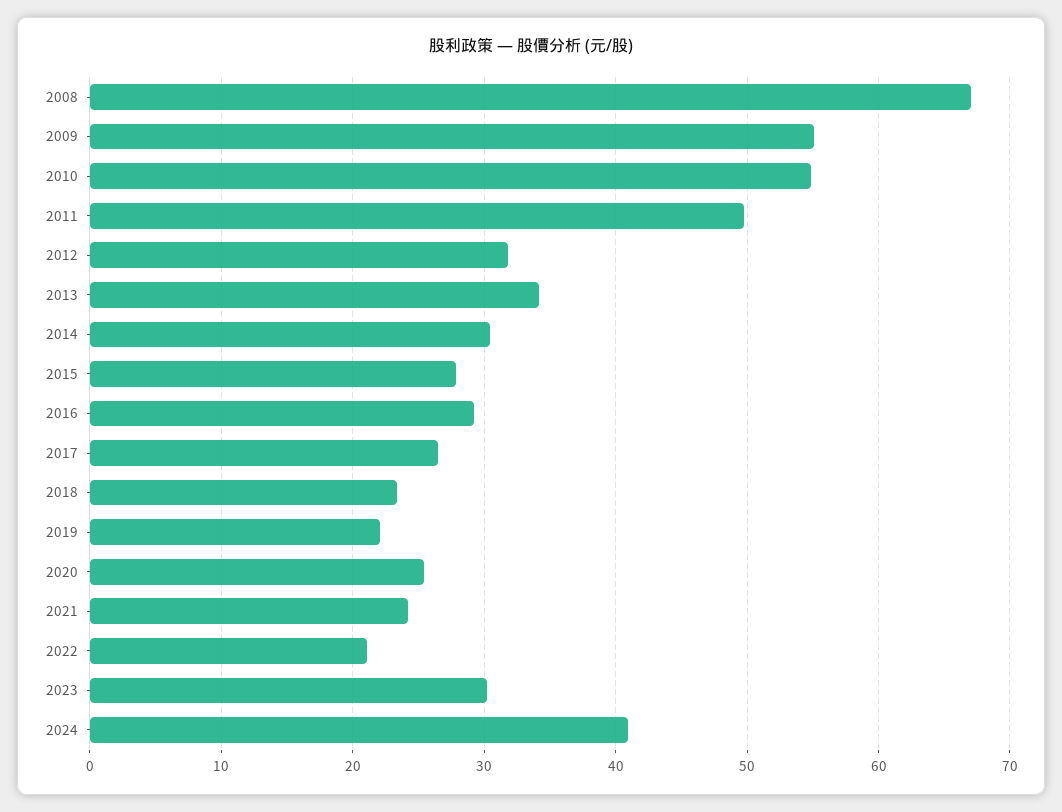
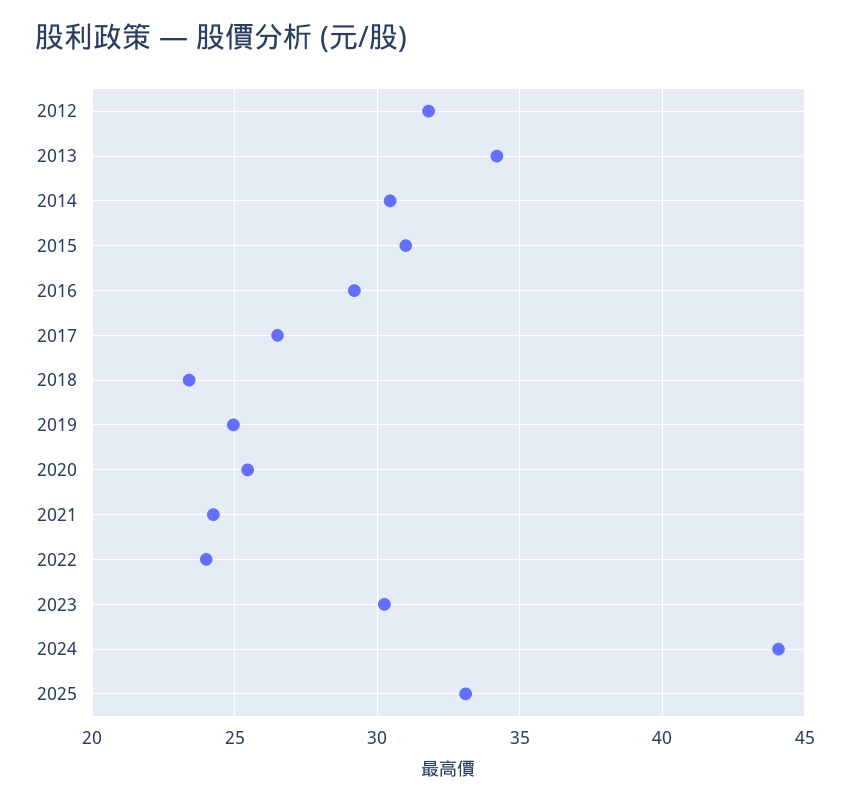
2008: 67 -> none
2009: 55 -> none
2010: 55 -> none
2011: 50 -> none
2015: 28 -> 31
2019: 22 -> 25
2022: 21 -> 24
2024: 41 -> 44
2025: none -> 33

